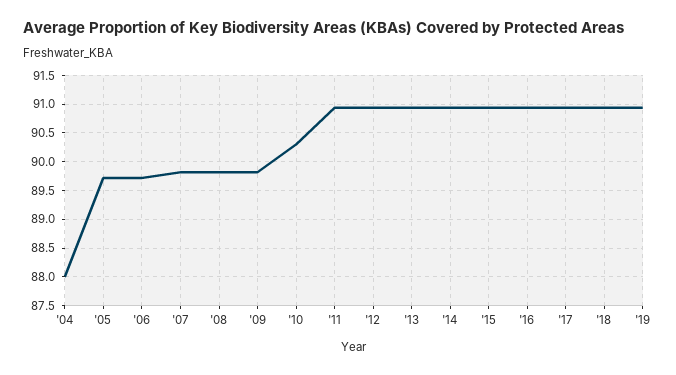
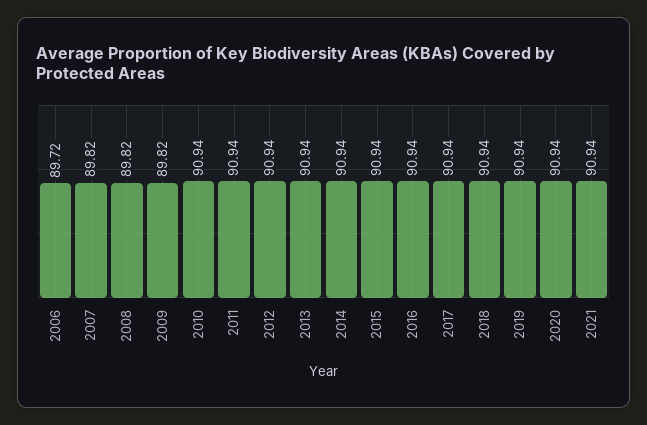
'04: 88 -> none
'05: 89.75 -> none
'10: 90.25 -> 90.94
2020: none -> 90.94
2021: none -> 90.94

